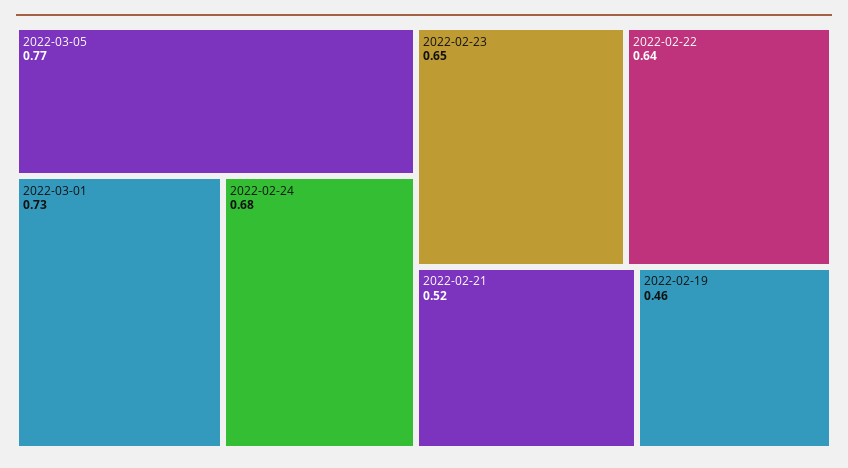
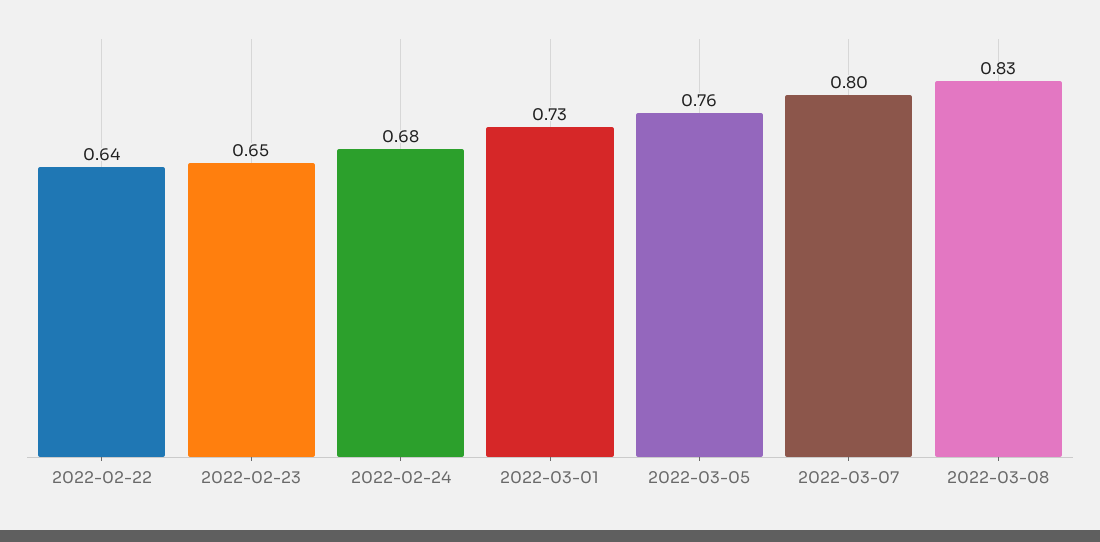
2022-03-05: 0.77 -> 0.76
2022-02-21: 0.52 -> none
2022-02-19: 0.46 -> none
2022-03-07: none -> 0.8
2022-03-08: none -> 0.83

